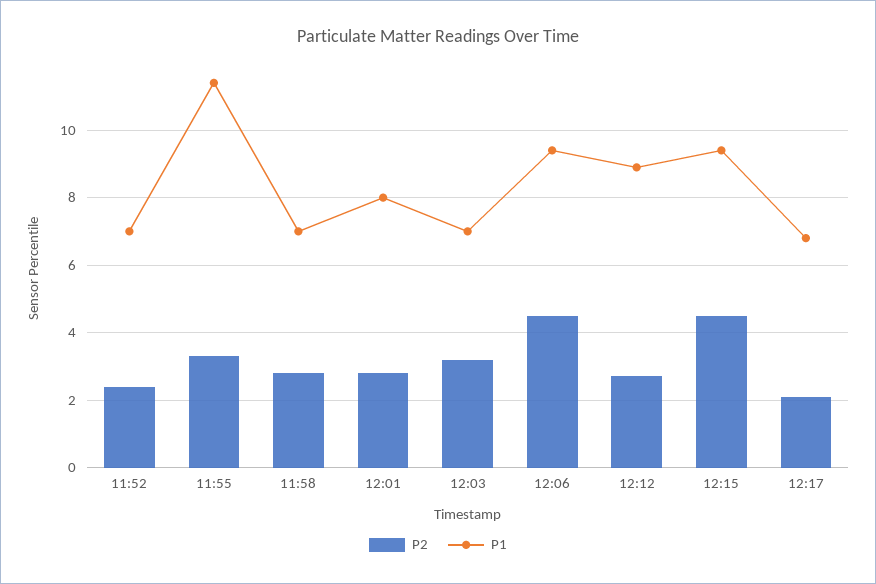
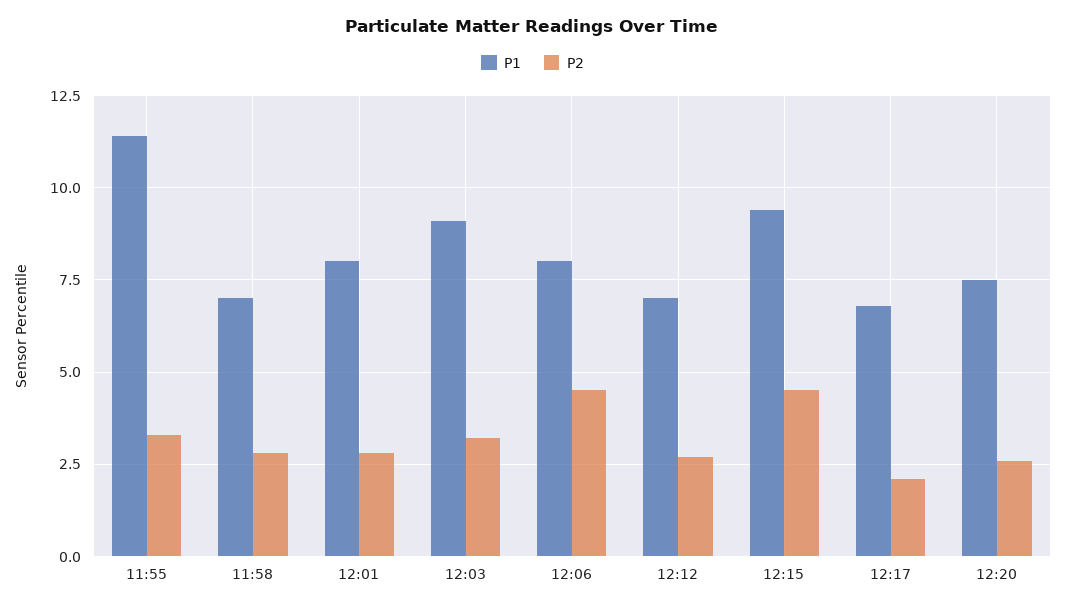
P2, 11:52: 2.5 -> none
P1, 11:52: 7 -> none
P1, 12:03: 7 -> 9
P1, 12:06: 9.5 -> 8
P1, 12:12: 9 -> 7
P1, 12:20: none -> 7.5
P2, 12:20: none -> 2.5

